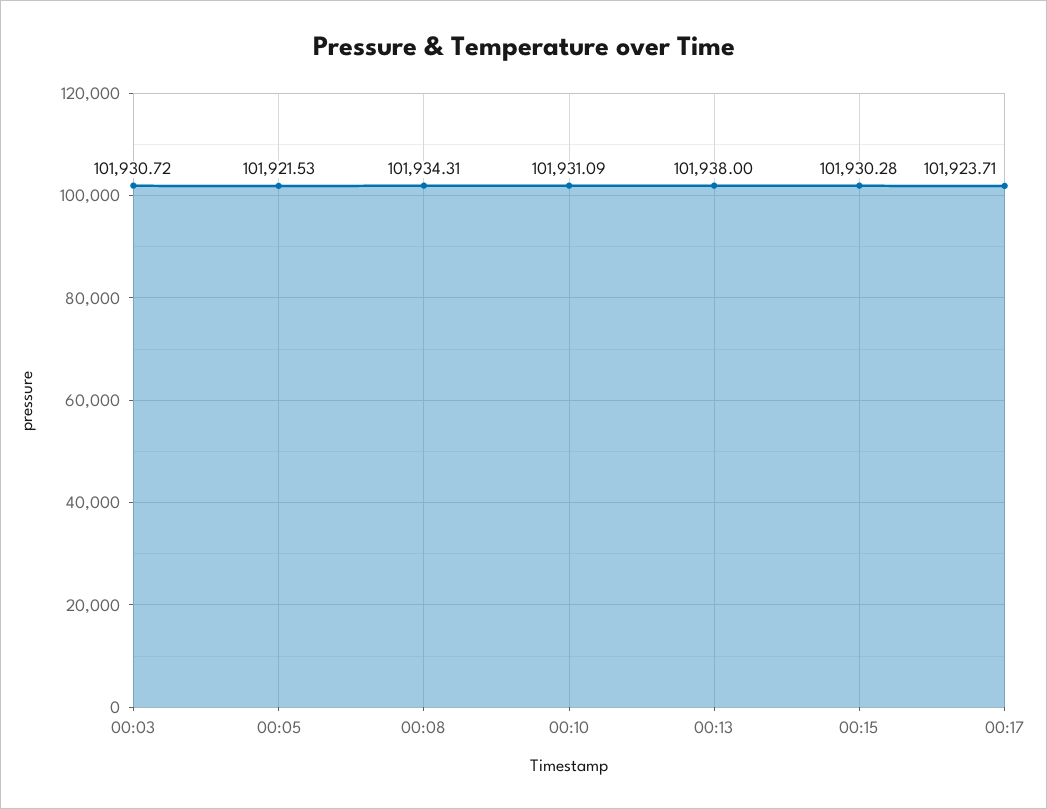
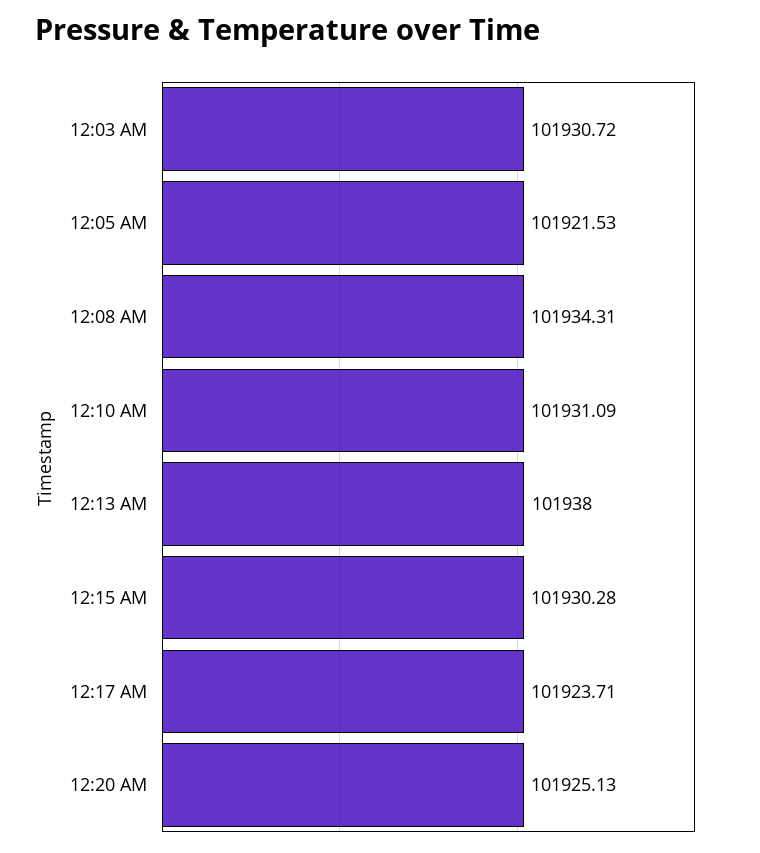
12:20 AM: none -> 101925.13

